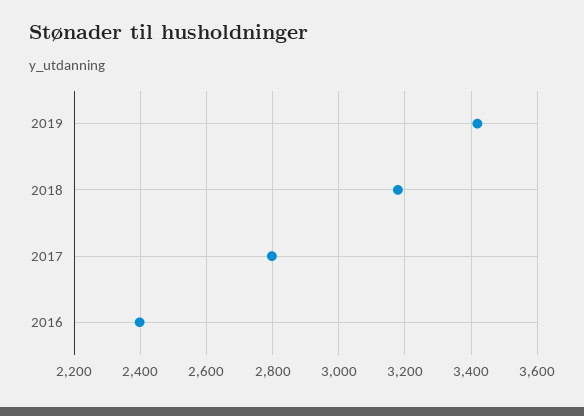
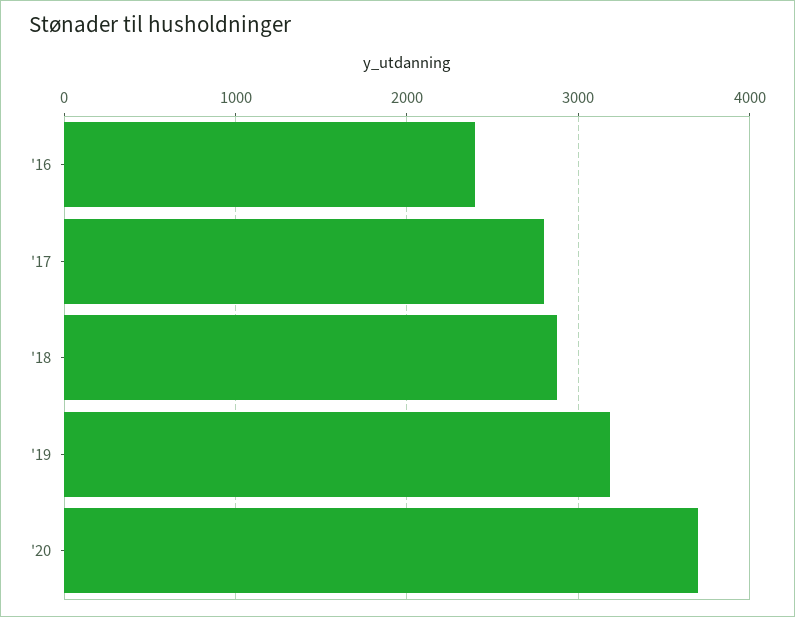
2019: 3420 -> 3200
2018: 3180 -> 2900
'20: none -> 3700

